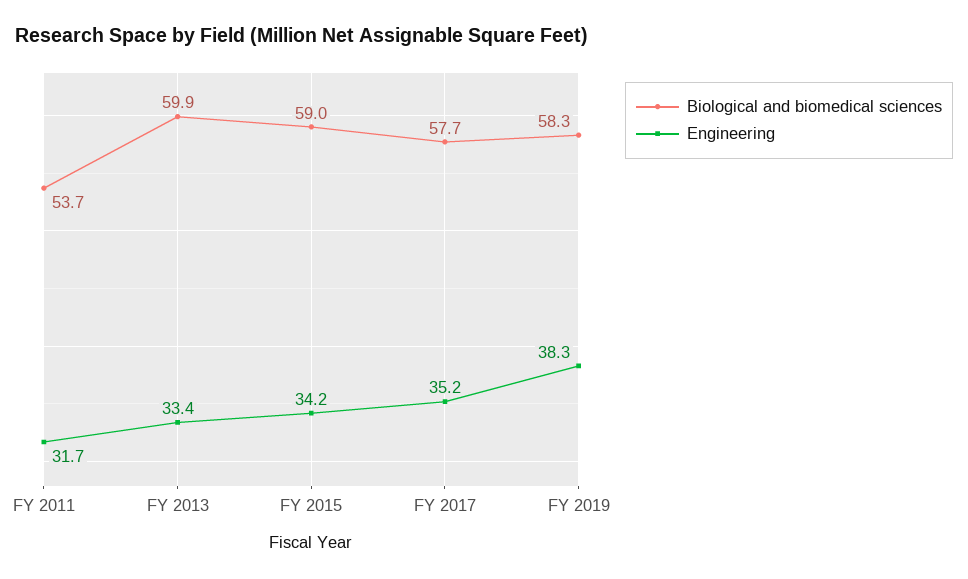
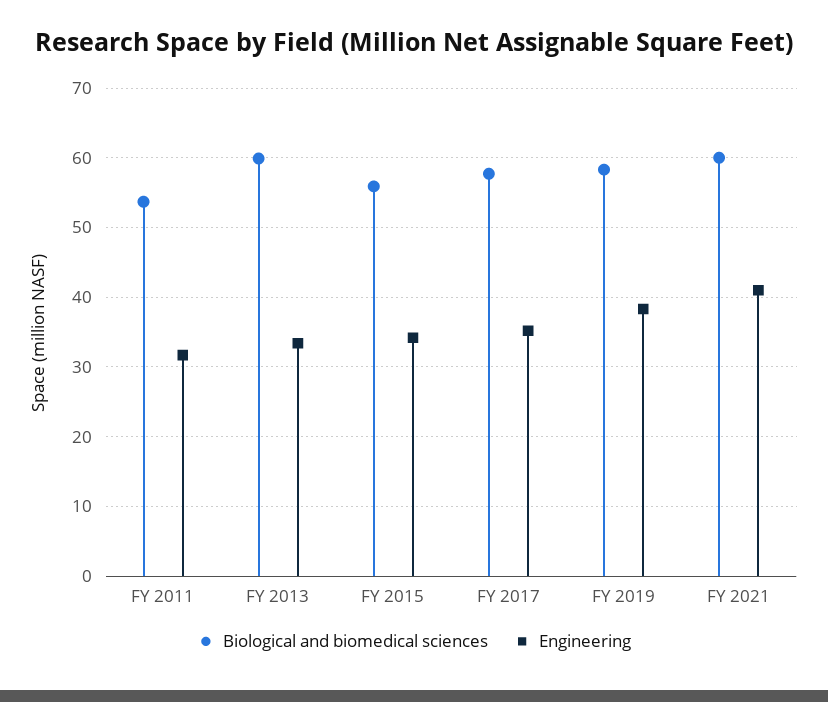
Biological and biomedical sciences, FY 2015: 59 -> 56
Biological and biomedical sciences, FY 2021: none -> 60
Engineering, FY 2021: none -> 41

